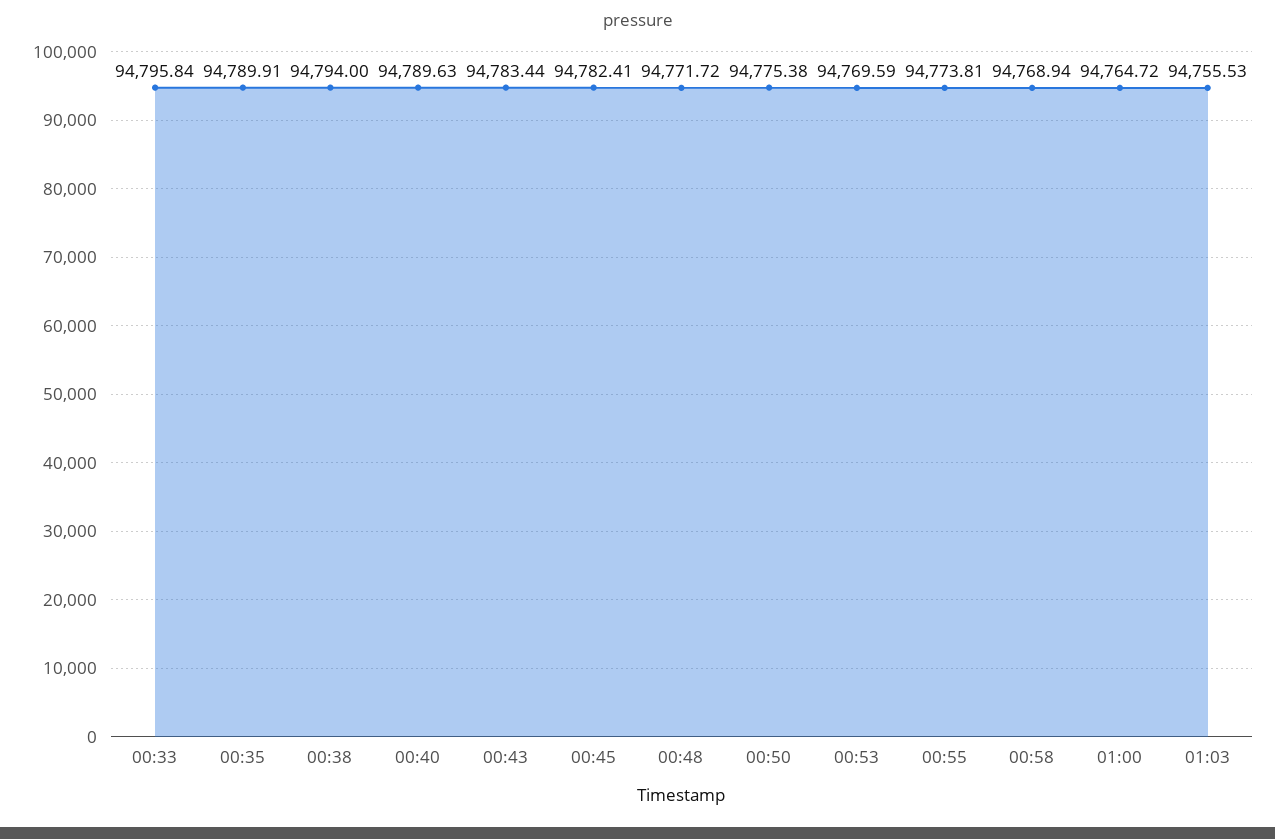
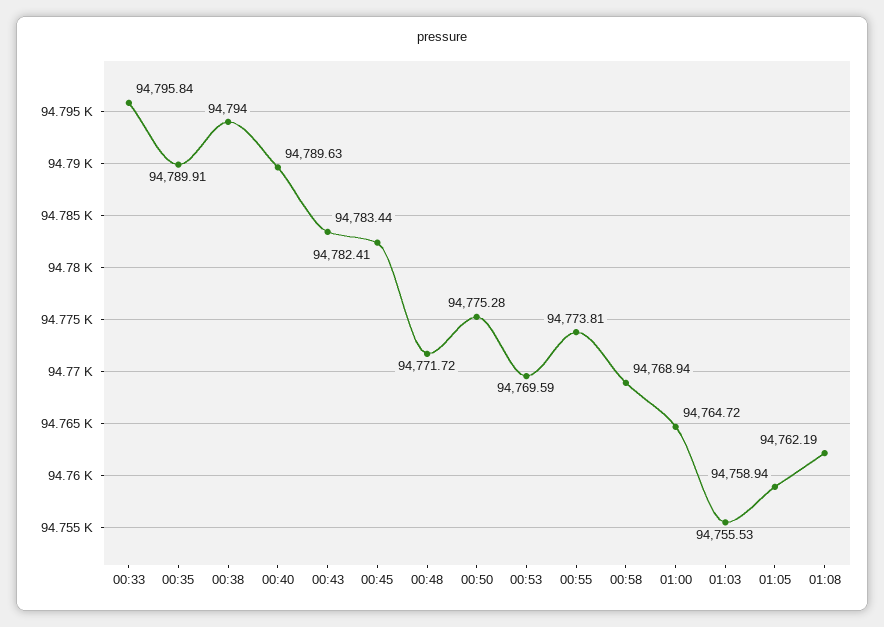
00:50: 94775.38 -> 94775.28
01:05: none -> 94758.94
01:08: none -> 94762.19

